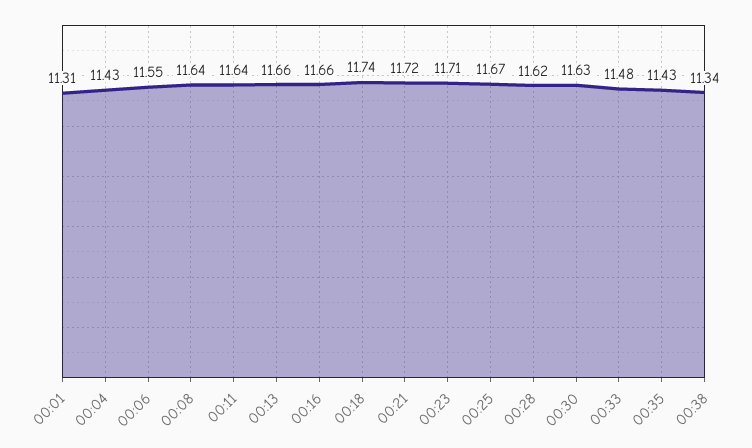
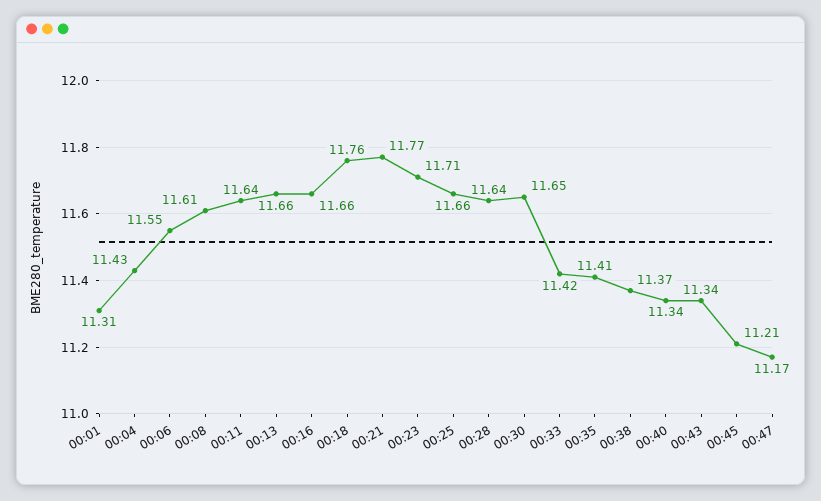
00:08: 11.64 -> 11.61
00:18: 11.74 -> 11.76
00:21: 11.72 -> 11.77
00:25: 11.67 -> 11.66
00:28: 11.62 -> 11.64
00:30: 11.63 -> 11.65
00:33: 11.48 -> 11.42
00:35: 11.43 -> 11.41
00:38: 11.34 -> 11.37
00:40: none -> 11.34
00:43: none -> 11.34
00:45: none -> 11.21
00:47: none -> 11.17

